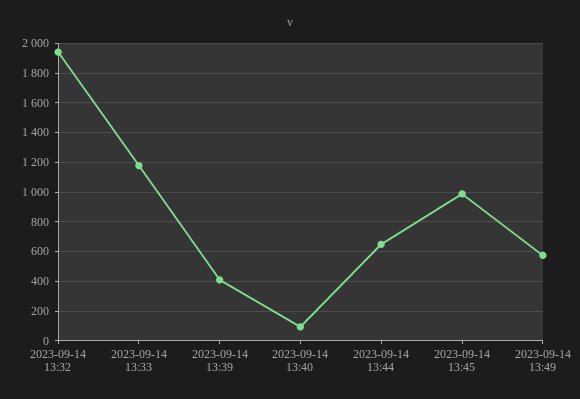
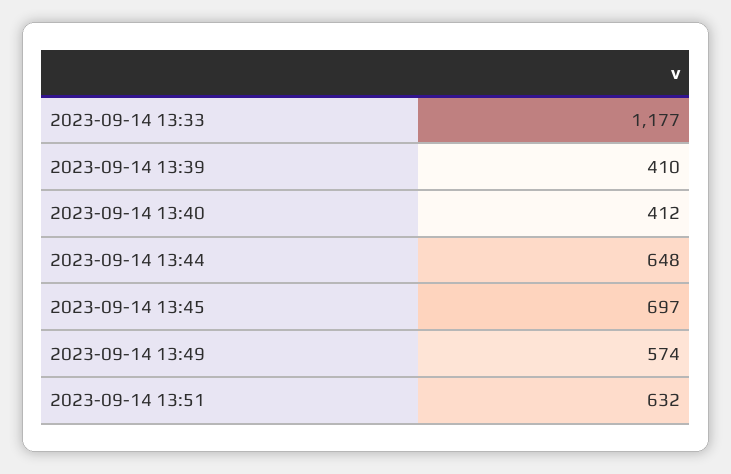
2023-09-14 13:32: 1950 -> none
2023-09-14 13:40: 100 -> 412
2023-09-14 13:45: 1000 -> 697
2023-09-14 13:51: none -> 632

